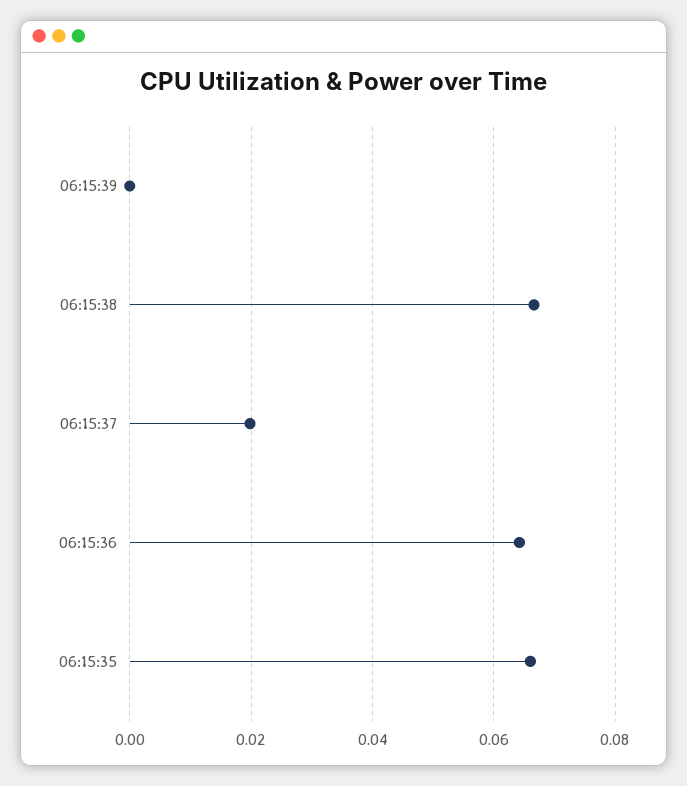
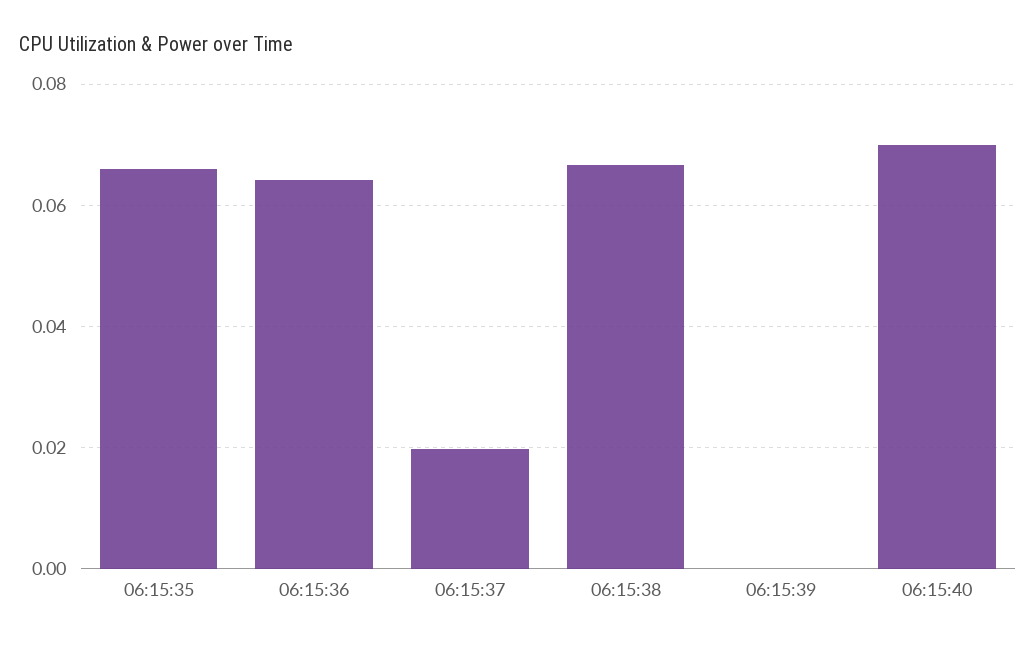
06:15:40: none -> 0.07

